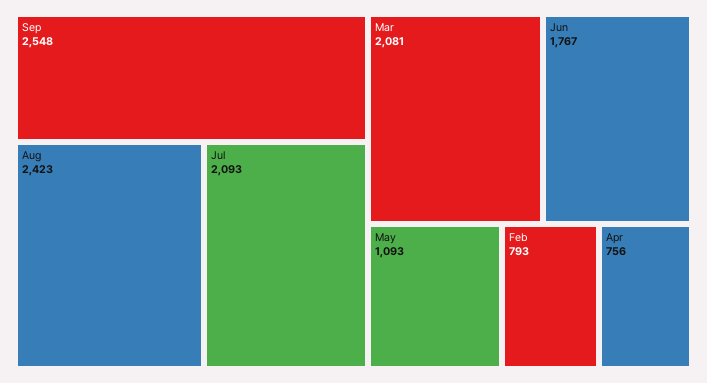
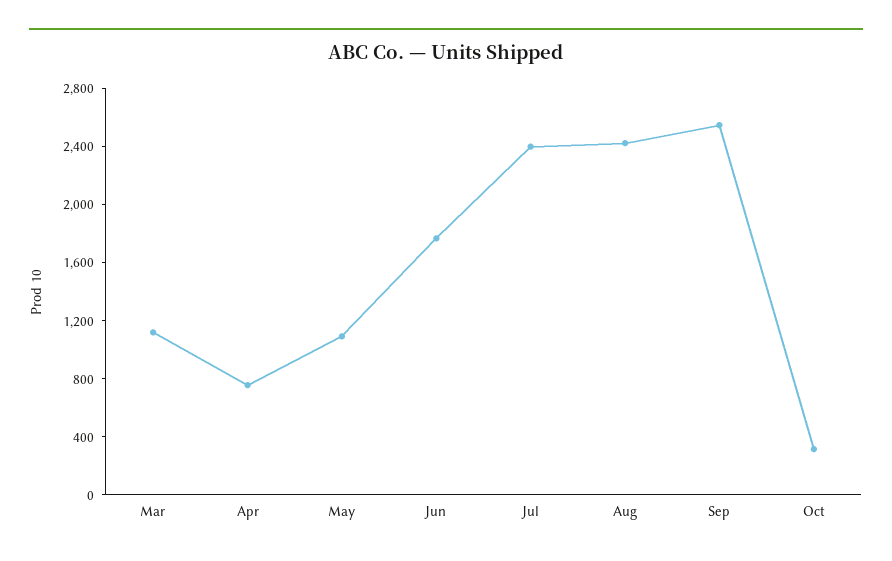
Jul: 2093 -> 2400
Mar: 2081 -> 1100
Feb: 793 -> none
Oct: none -> 300

